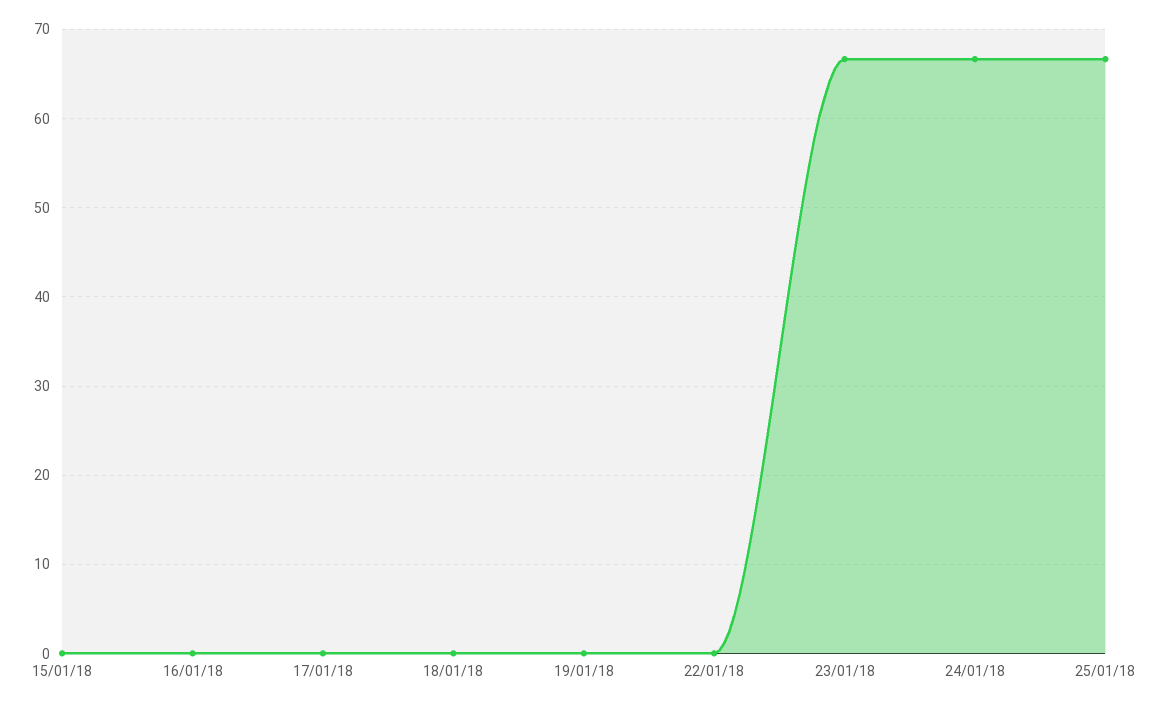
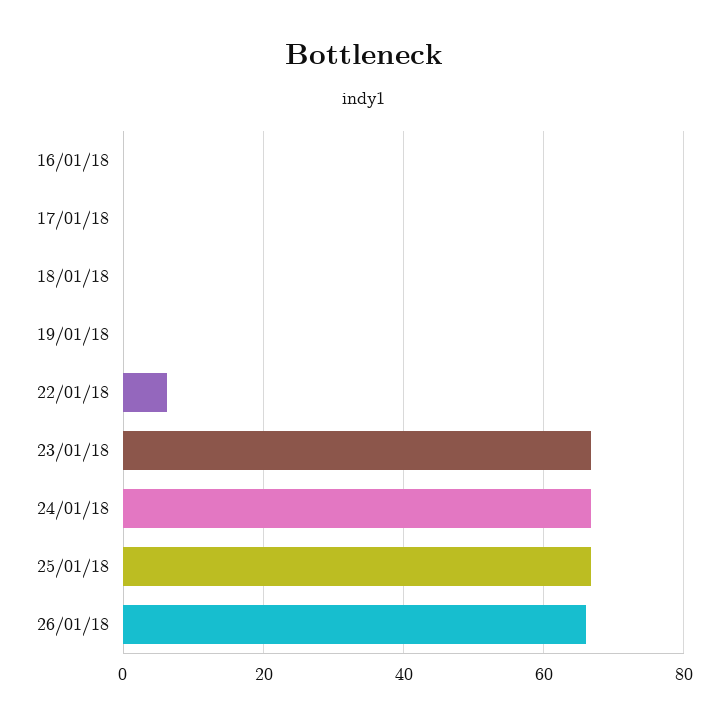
15/01/18: 0 -> none
22/01/18: 0 -> 6
26/01/18: none -> 66

